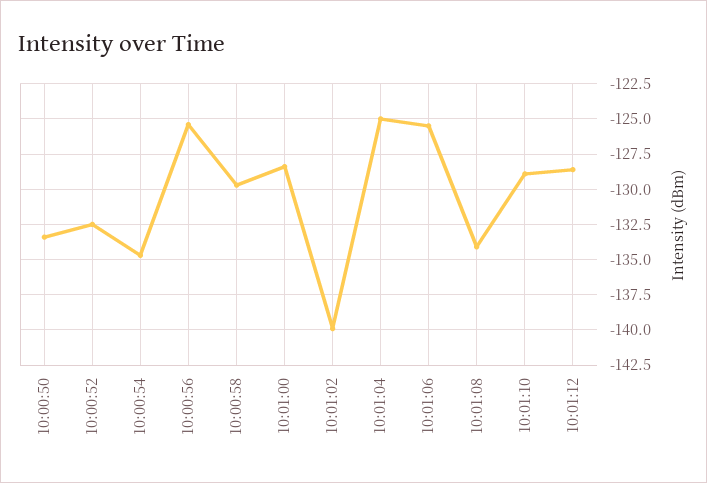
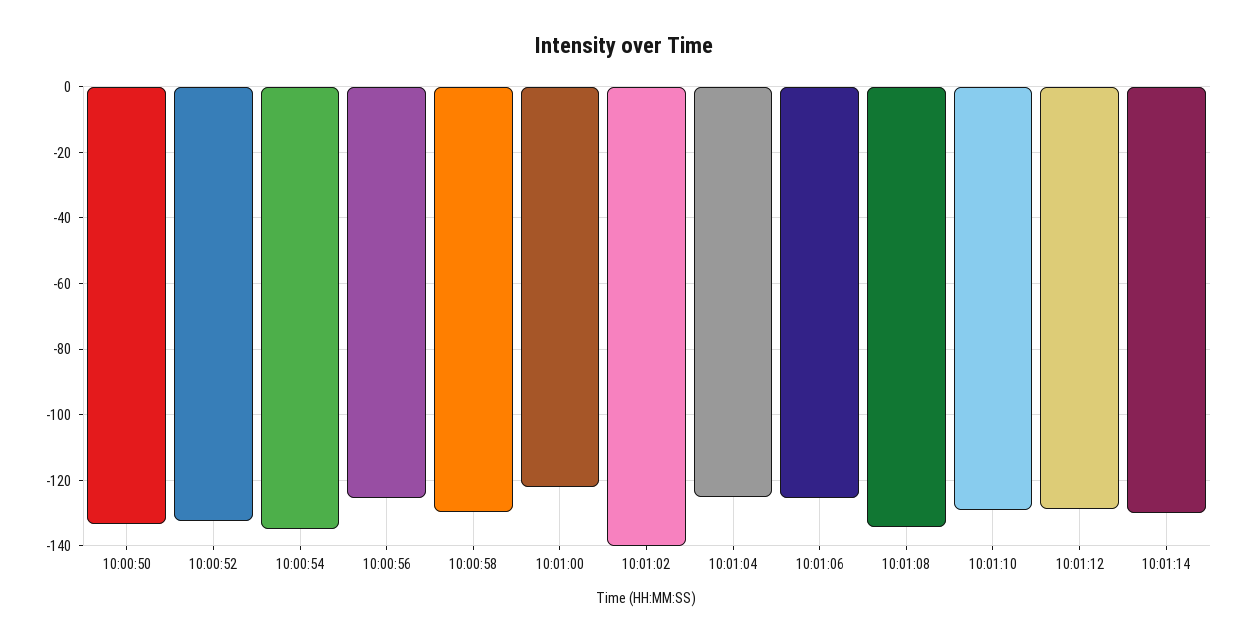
10:01:00: -128.5 -> -122
10:01:14: none -> -130

